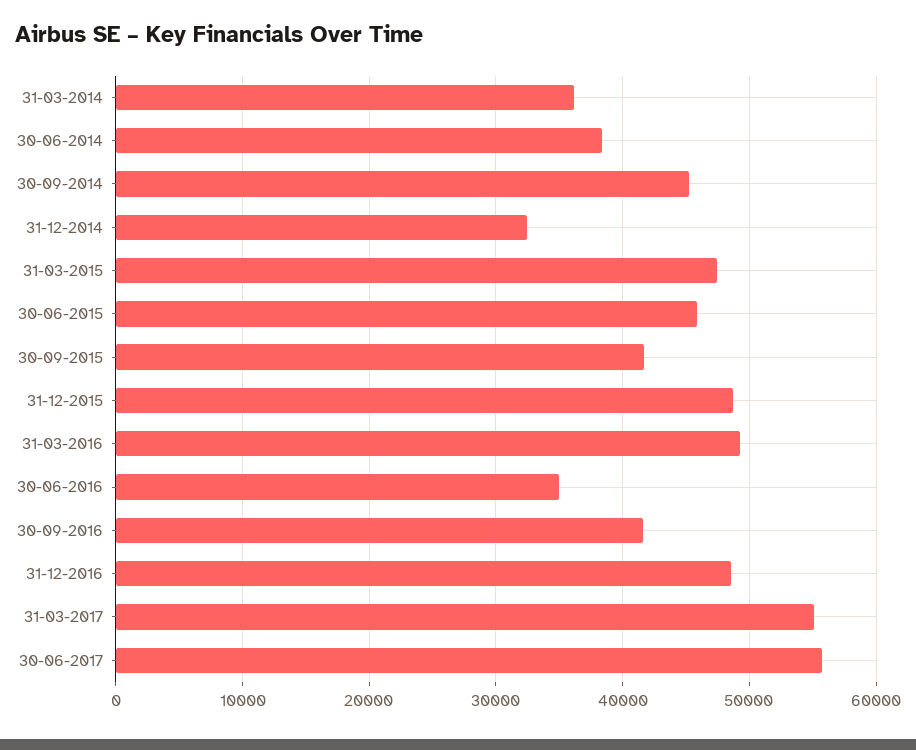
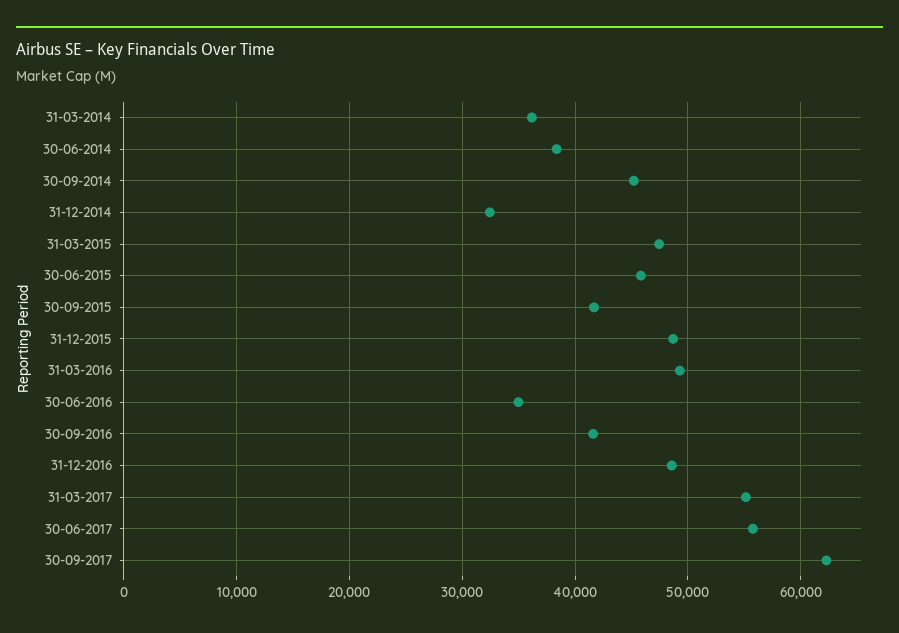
30-09-2017: none -> 62000

